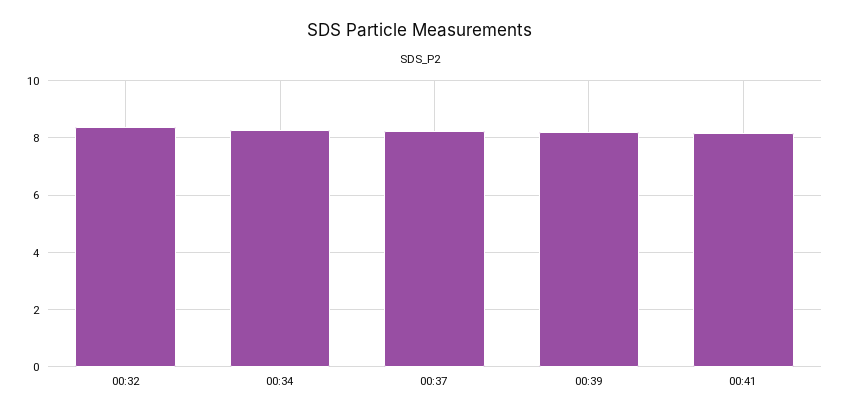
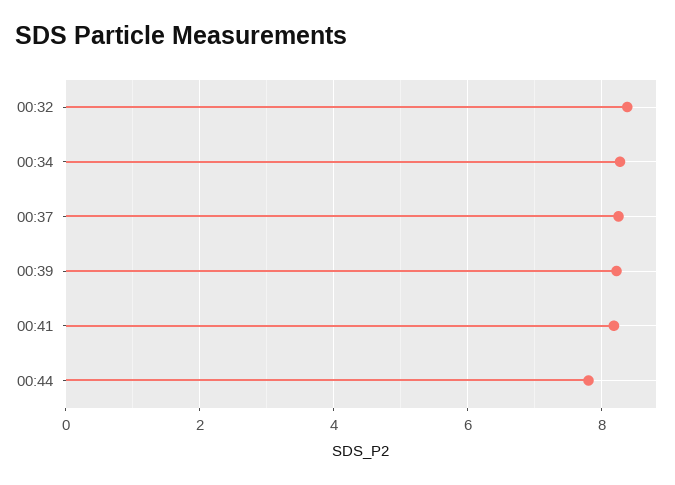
00:44: none -> 7.8

